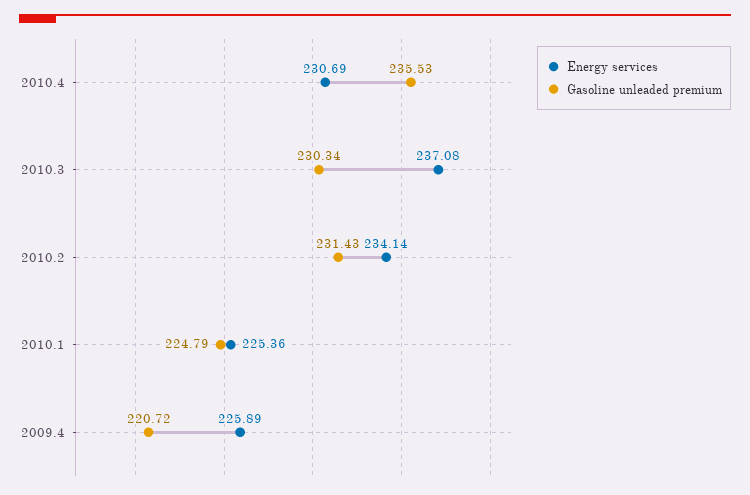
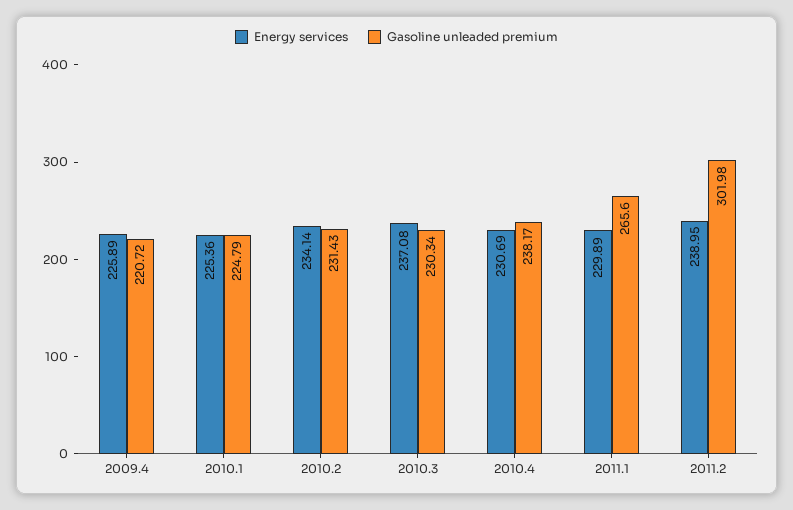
Gasoline unleaded premium, 2010.4: 235.53 -> 238.17
Energy services, 2011.1: none -> 229.89
Gasoline unleaded premium, 2011.1: none -> 265.6
Energy services, 2011.2: none -> 238.95
Gasoline unleaded premium, 2011.2: none -> 301.98

